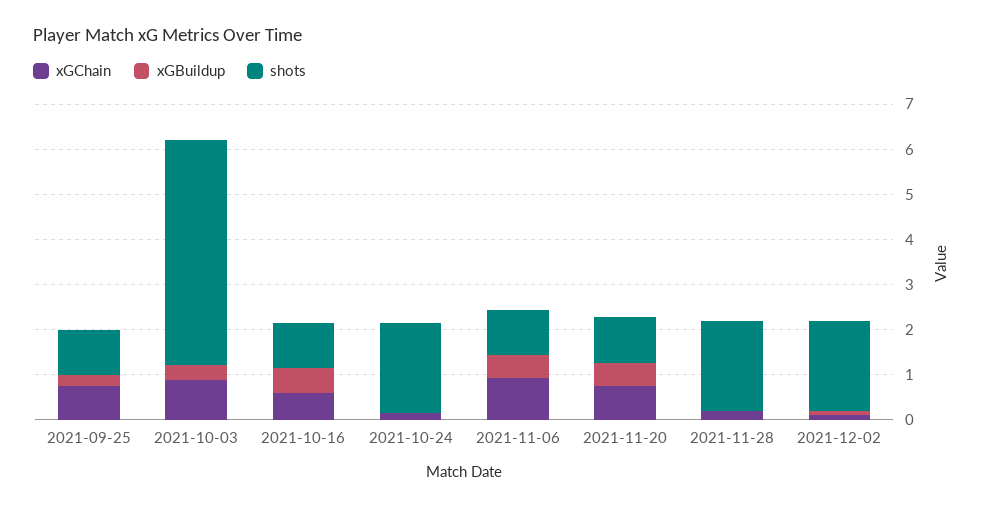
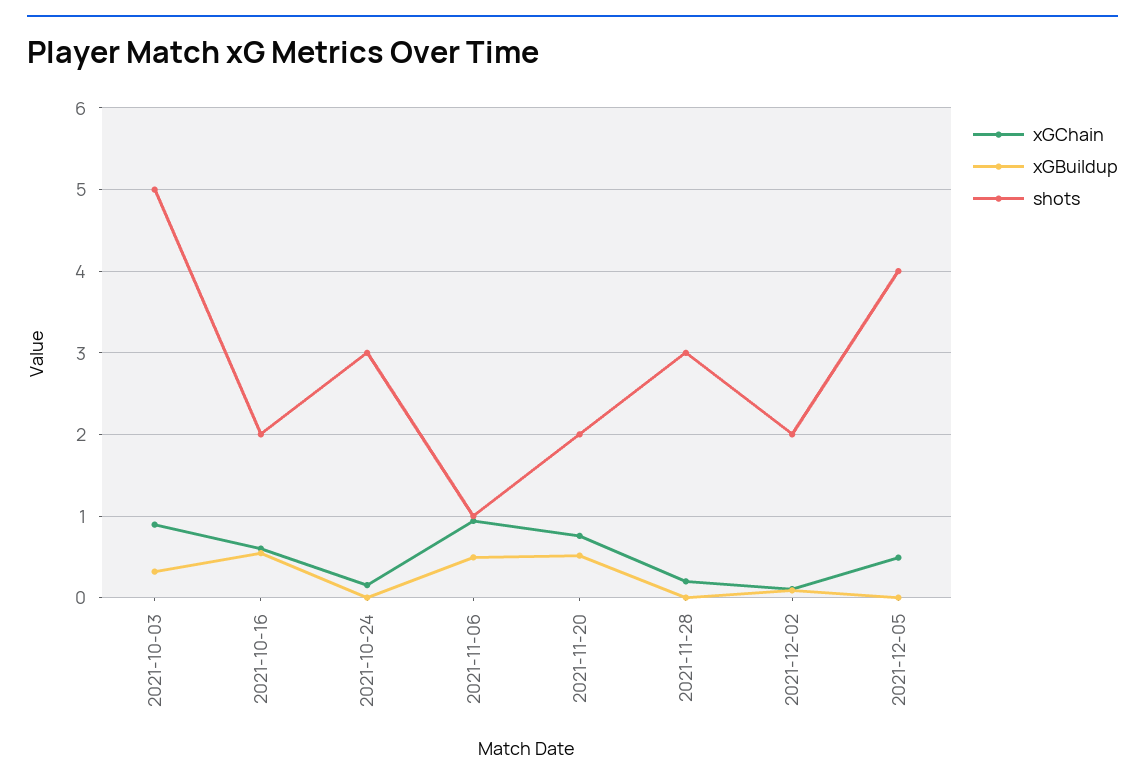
xGChain, 2021-09-25: 0.8 -> none
xGBuildup, 2021-09-25: 0.2 -> none
shots, 2021-09-25: 1 -> none
shots, 2021-10-16: 1 -> 2
shots, 2021-10-24: 2 -> 3
shots, 2021-11-20: 1 -> 2
shots, 2021-11-28: 2 -> 3
xGChain, 2021-12-05: none -> 0.5
xGBuildup, 2021-12-05: none -> 0
shots, 2021-12-05: none -> 4

